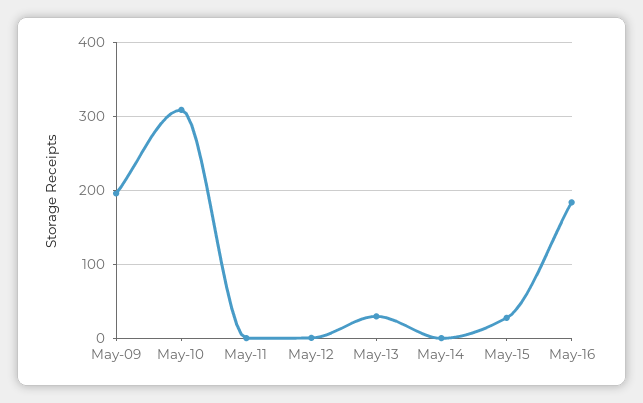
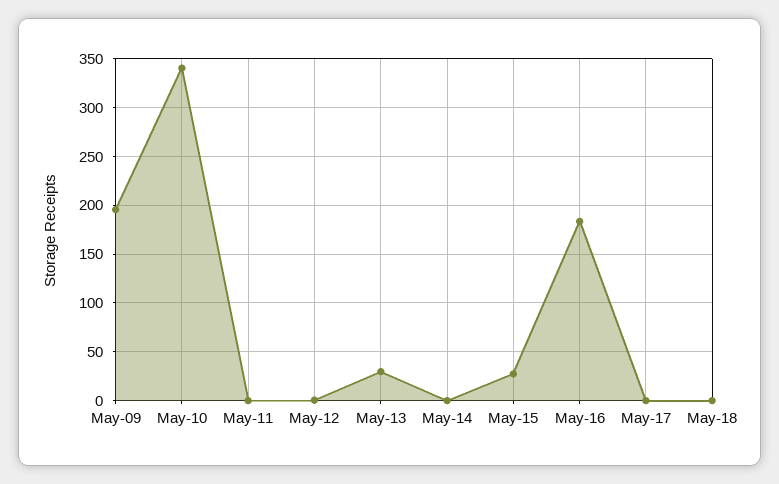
May-10: 310 -> 340
May-17: none -> 0
May-18: none -> 0

